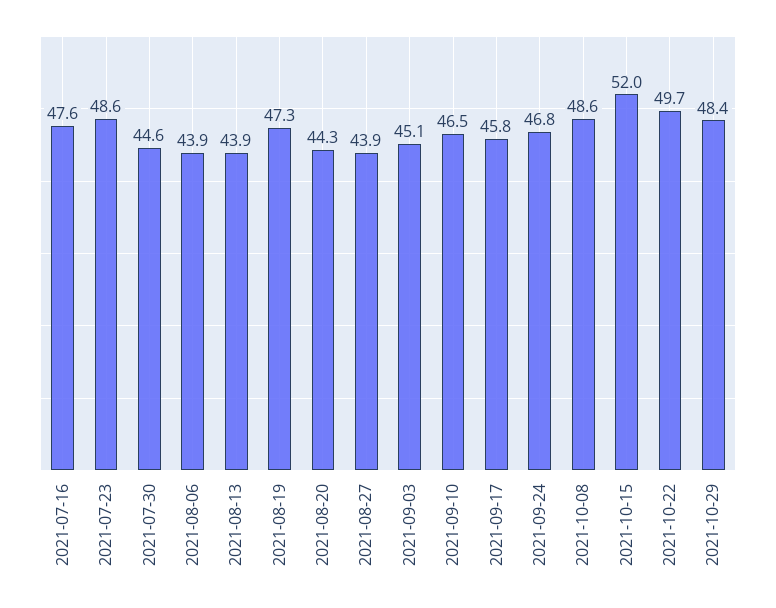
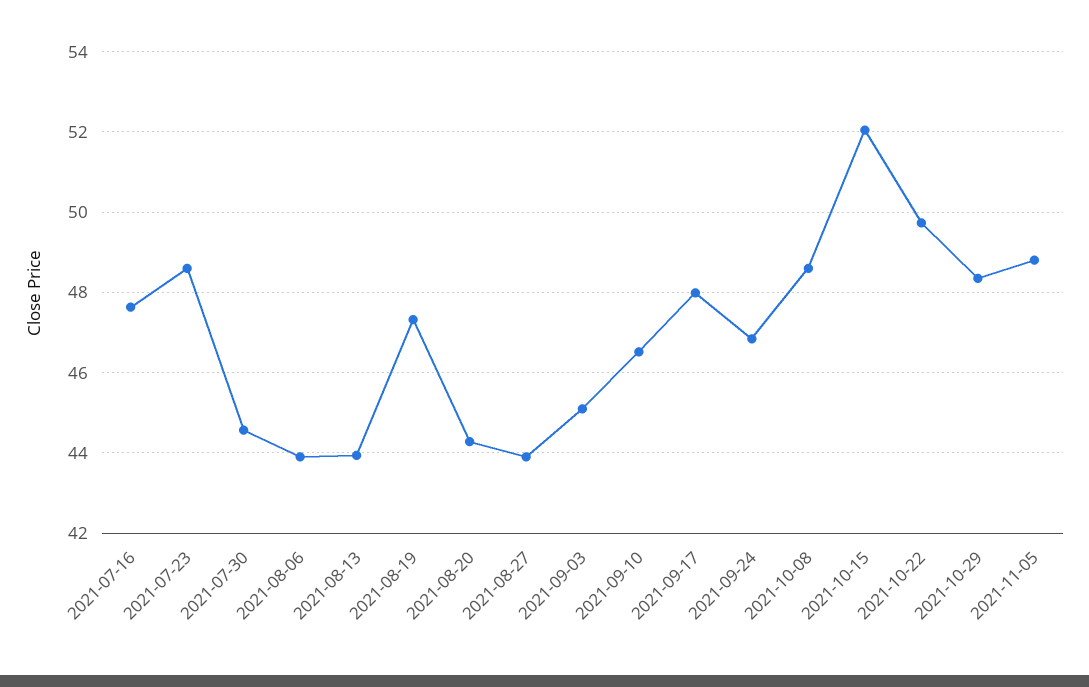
2021-09-17: 45.8 -> 48
2021-11-05: none -> 48.8

